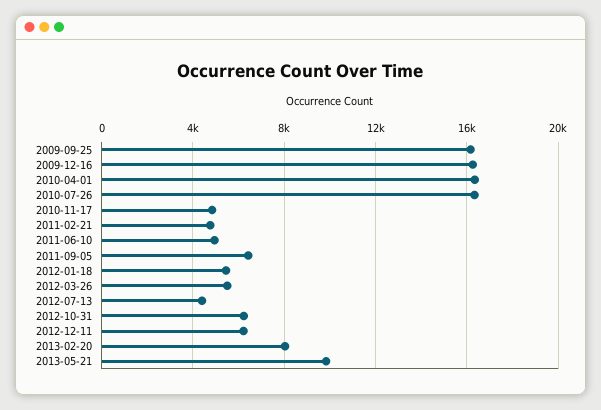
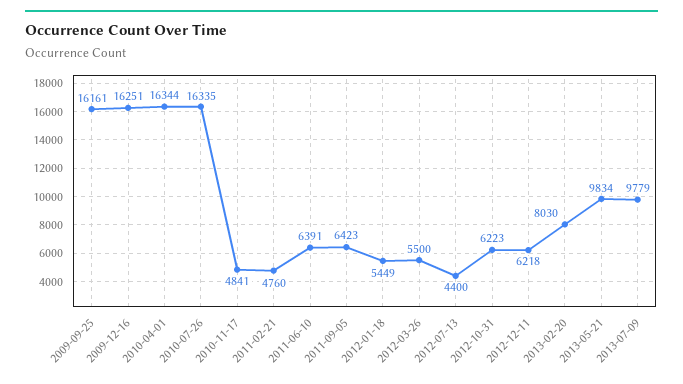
2011-06-10: 5000 -> 6391
2013-07-09: none -> 9779

